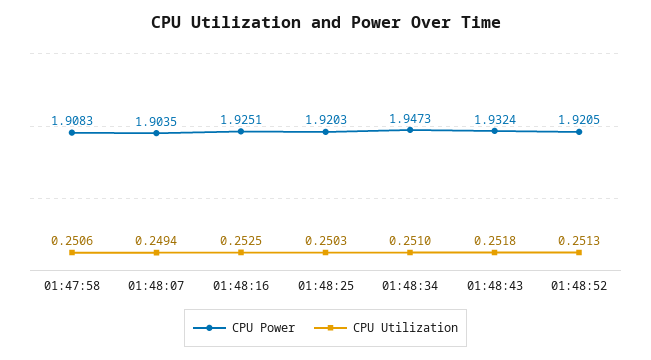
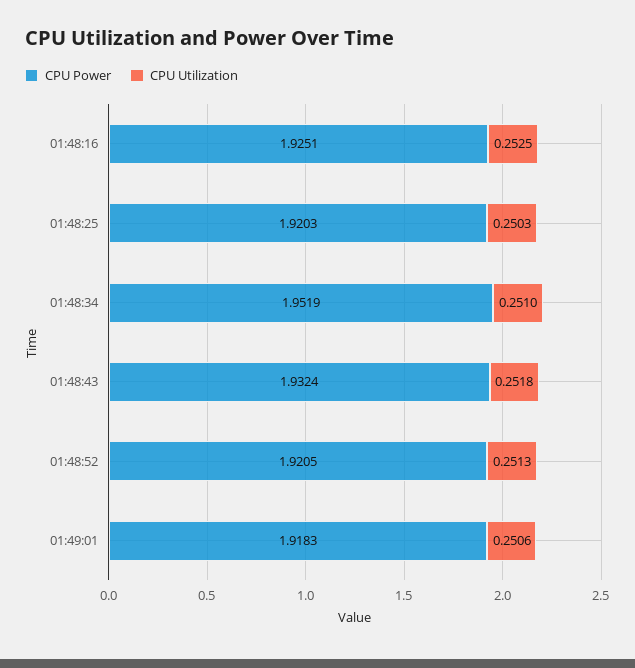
CPU Power, 01:47:58: 1.9083 -> none
CPU Utilization, 01:47:58: 0.2506 -> none
CPU Power, 01:48:07: 1.9035 -> none
CPU Utilization, 01:48:07: 0.2494 -> none
CPU Power, 01:48:34: 1.9473 -> 1.9519
CPU Power, 01:49:01: none -> 1.9183
CPU Utilization, 01:49:01: none -> 0.2506

